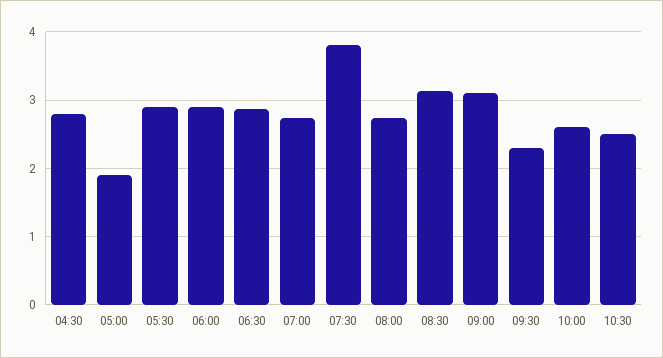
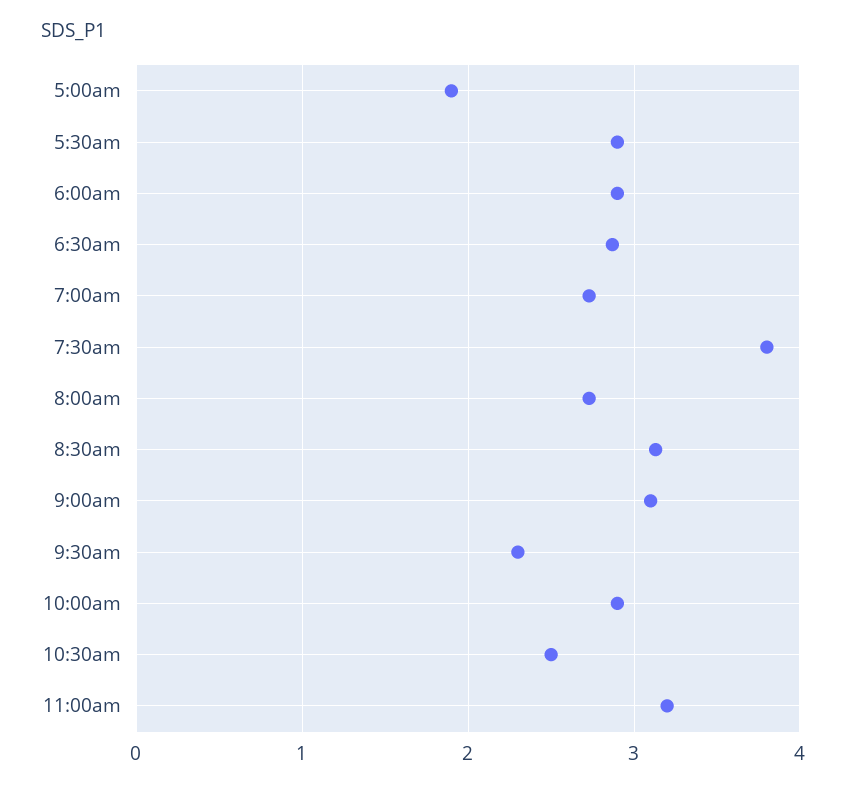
04:30: 2.8 -> none
10:00: 2.6 -> 2.9
11:00am: none -> 3.2

